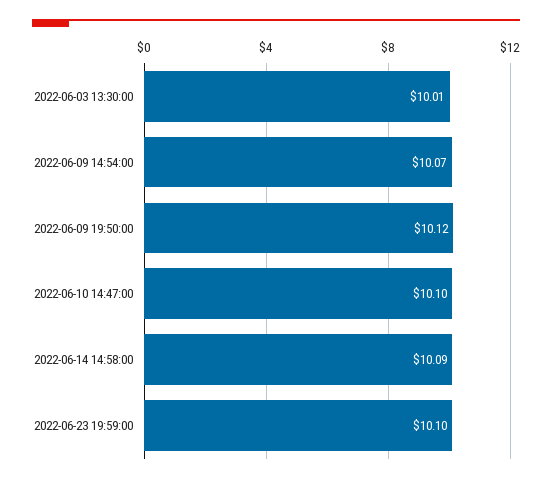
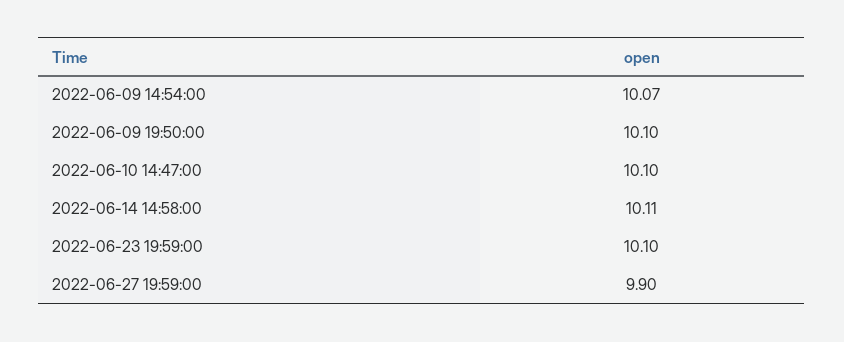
2022-06-03 13:30:00: 10.01 -> none
2022-06-09 19:50:00: 10.12 -> 10.1
2022-06-14 14:58:00: 10.09 -> 10.11
2022-06-27 19:59:00: none -> 9.9

